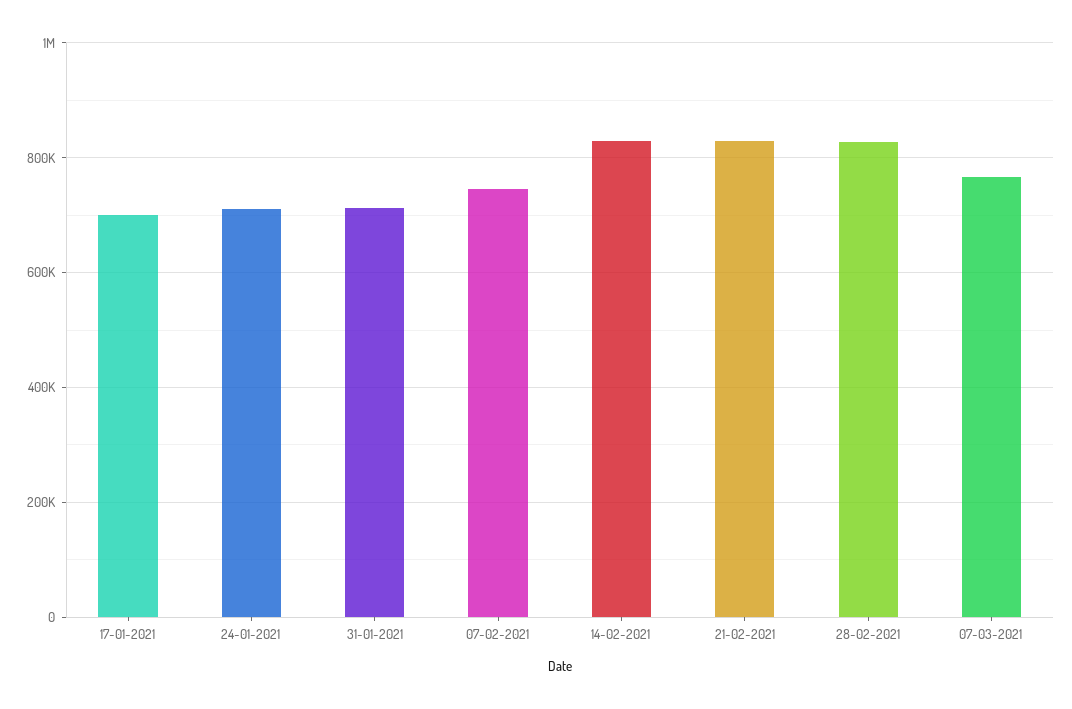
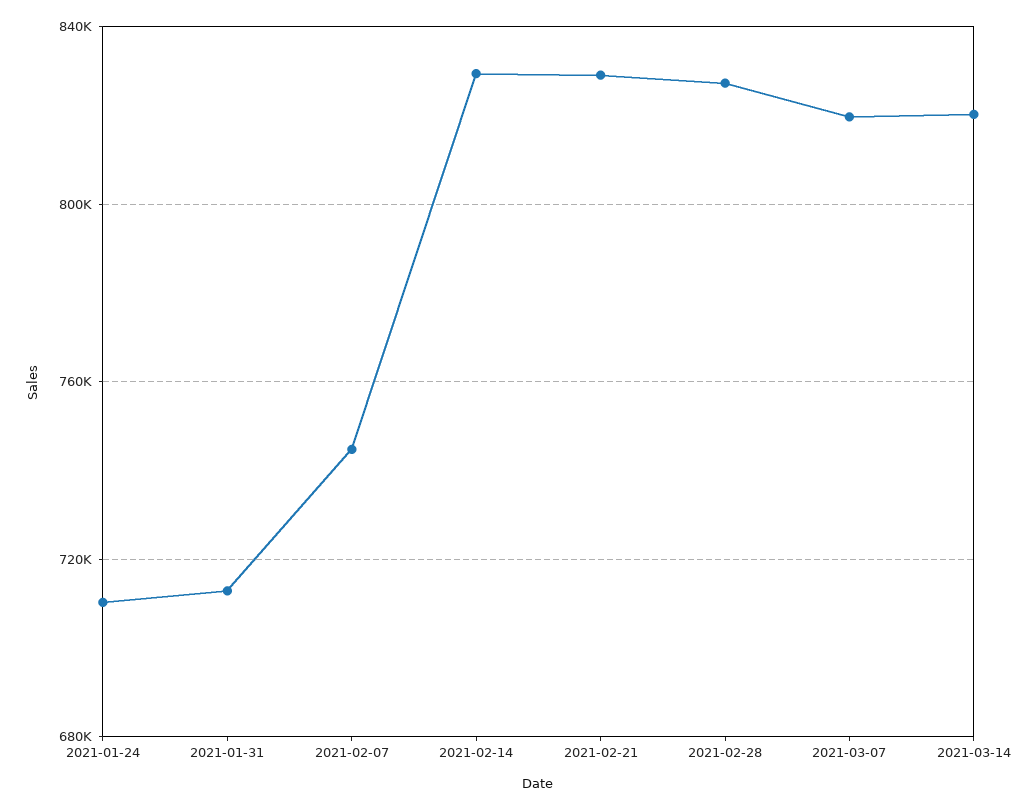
17-01-2021: 700000 -> none
07-03-2021: 760000 -> 820000
2021-03-14: none -> 820000

